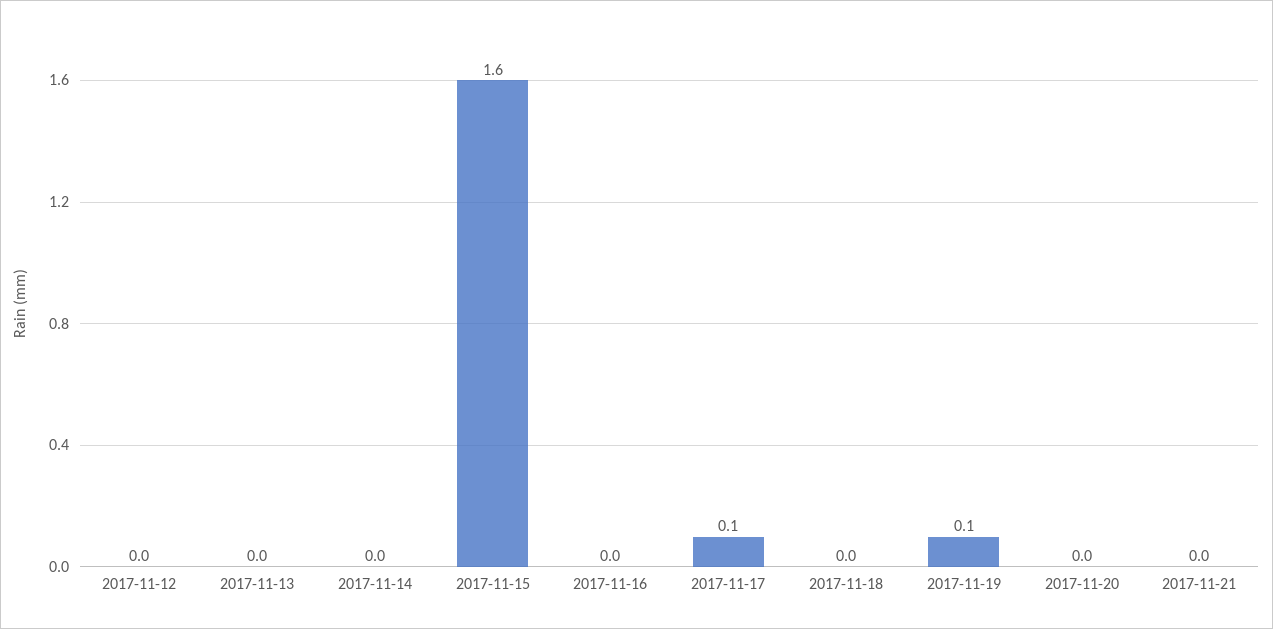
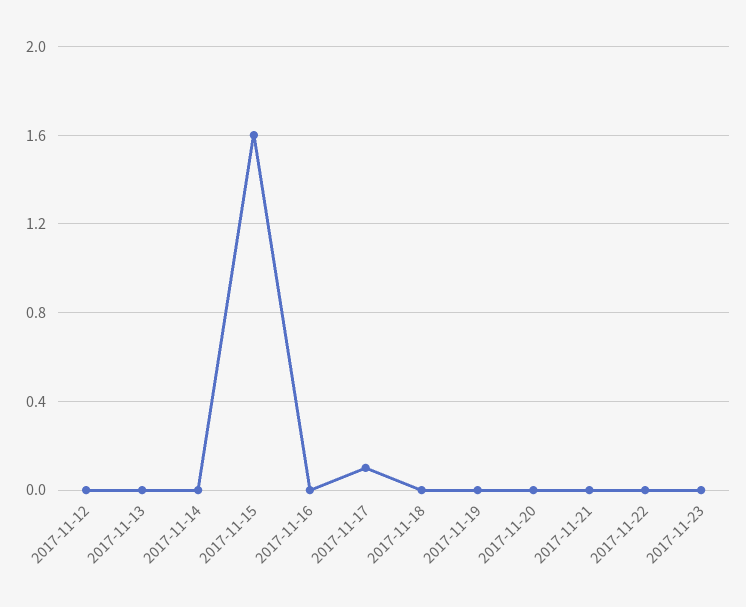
2017-11-19: 0.1 -> 0
2017-11-22: none -> 0
2017-11-23: none -> 0

